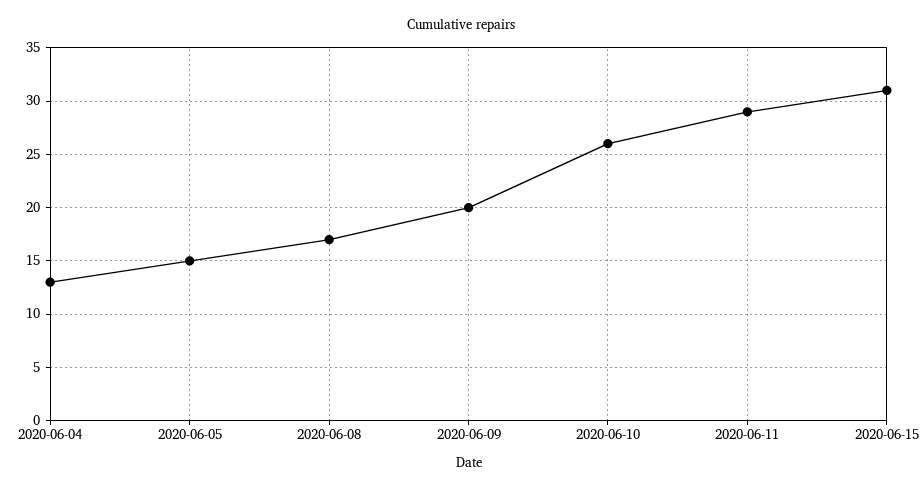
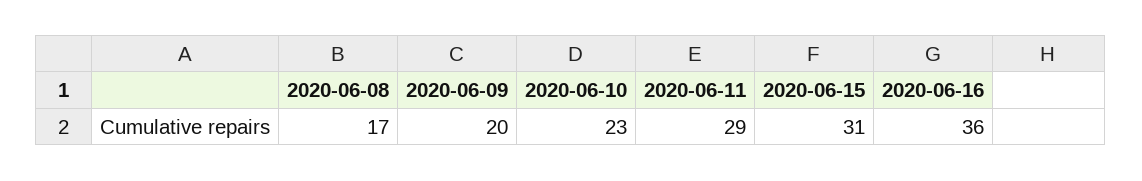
2020-06-04: 13 -> none
2020-06-05: 15 -> none
2020-06-10: 26 -> 23
2020-06-16: none -> 36

